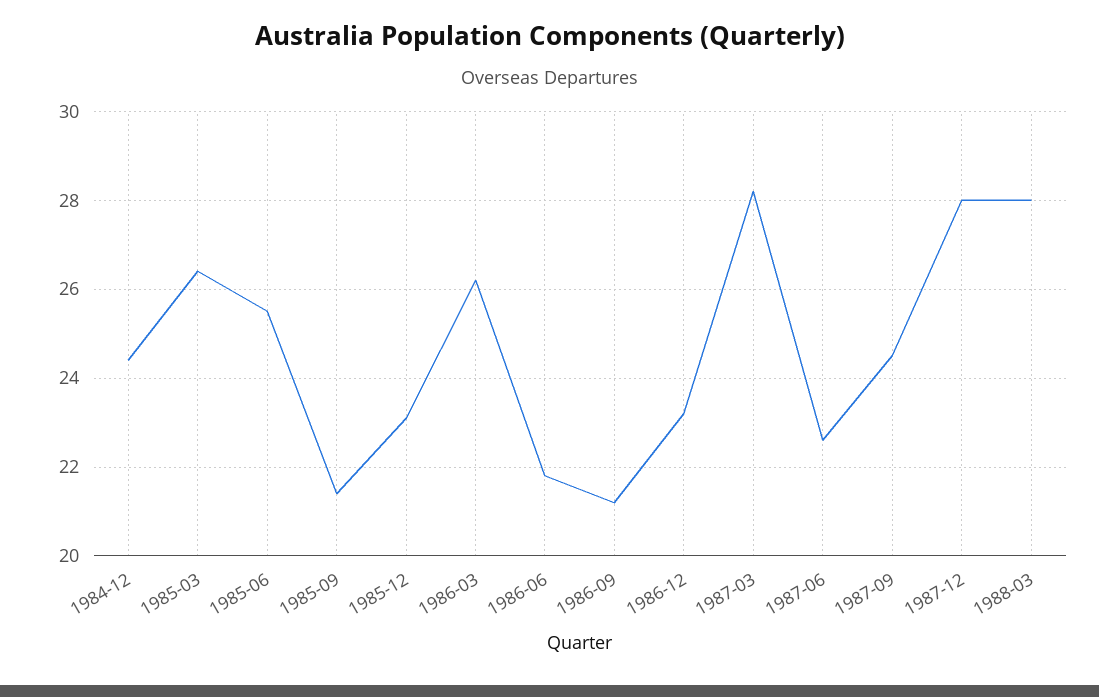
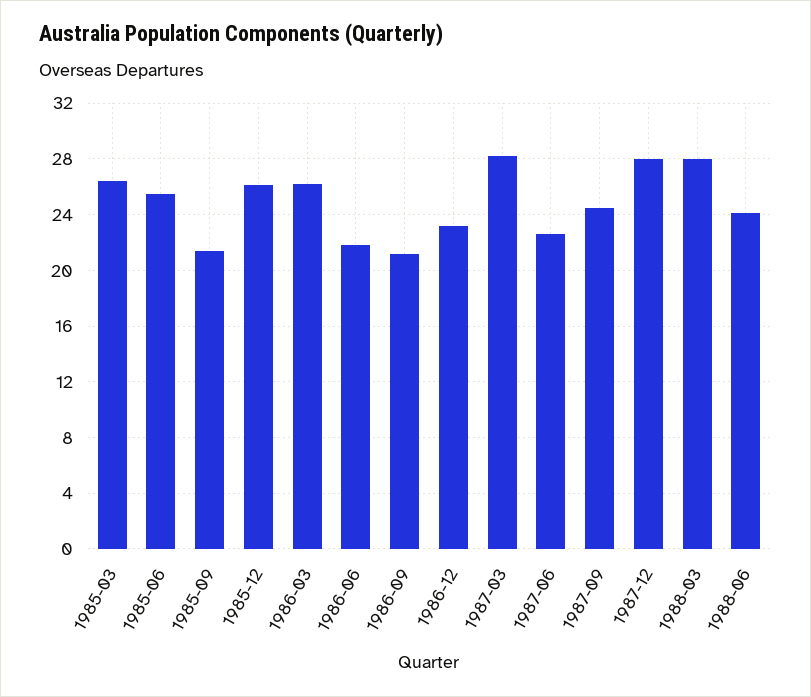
1984-12: 24.5 -> none
1985-12: 23 -> 26
1988-06: none -> 24

